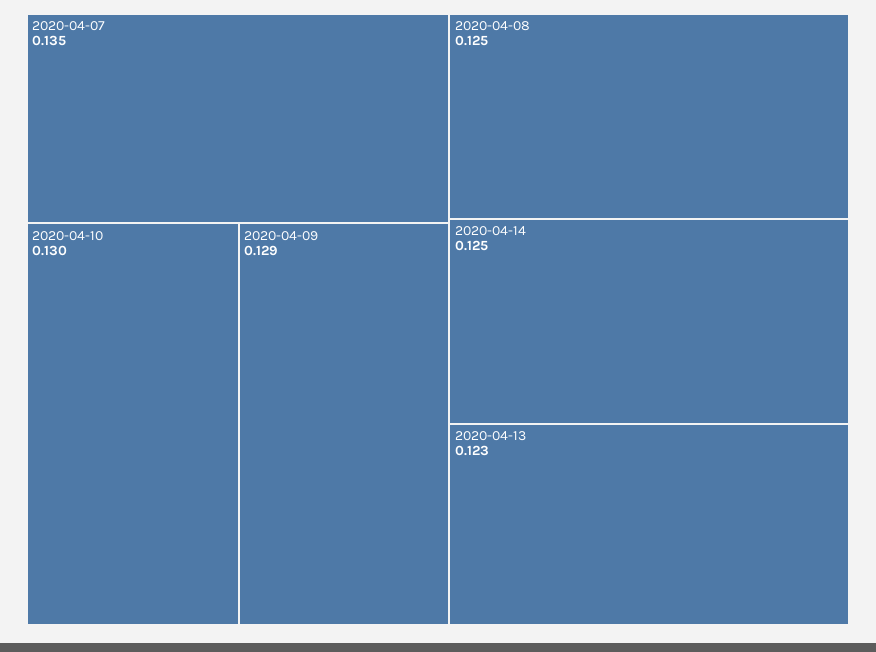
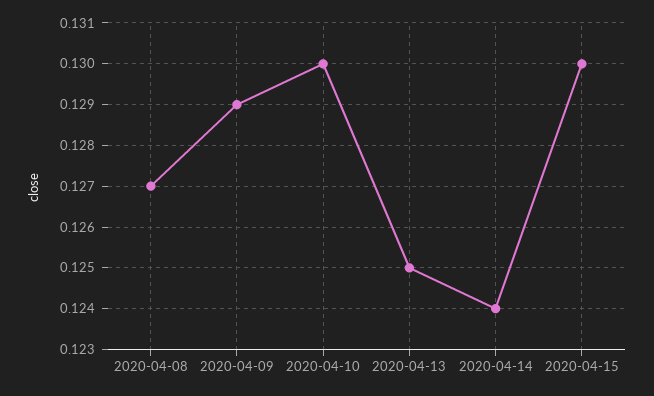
2020-04-07: 0.135 -> none
2020-04-08: 0.125 -> 0.127
2020-04-14: 0.125 -> 0.124
2020-04-13: 0.123 -> 0.125
2020-04-15: none -> 0.13

